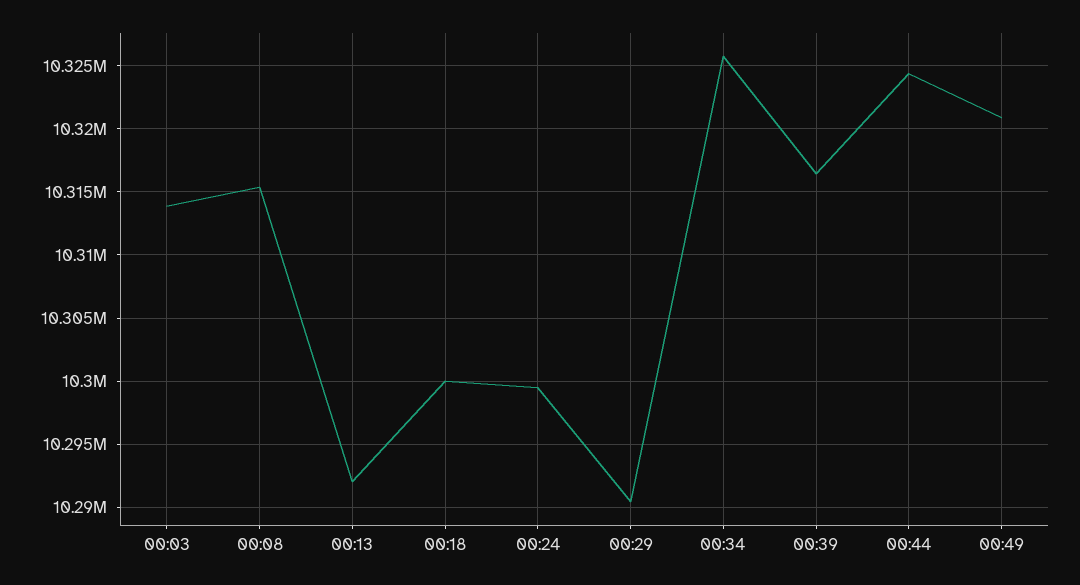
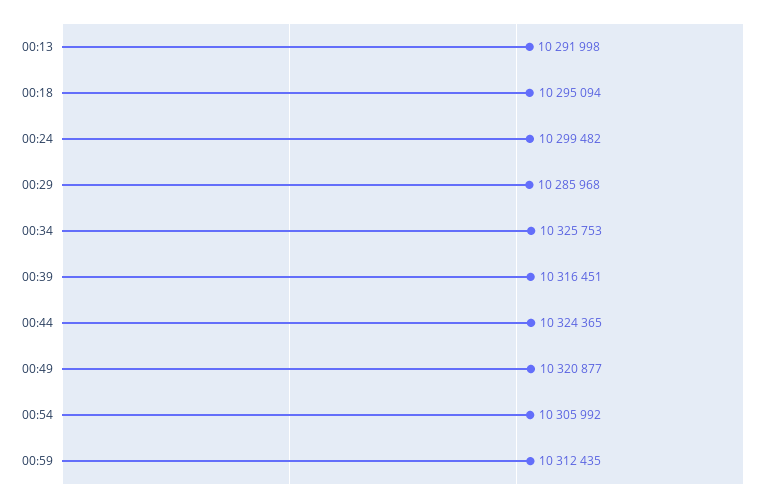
00:03: 10314000 -> none
00:08: 10315500 -> none
00:18: 10300000 -> 10295094
00:29: 10290500 -> 10285968
00:54: none -> 10305992
00:59: none -> 10312435

